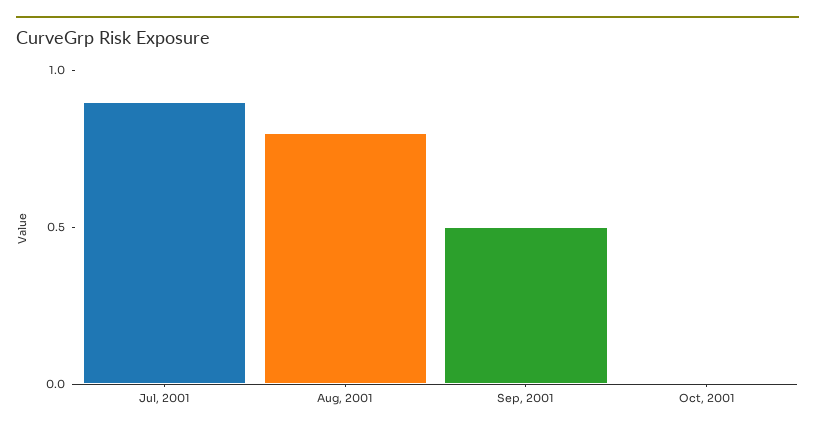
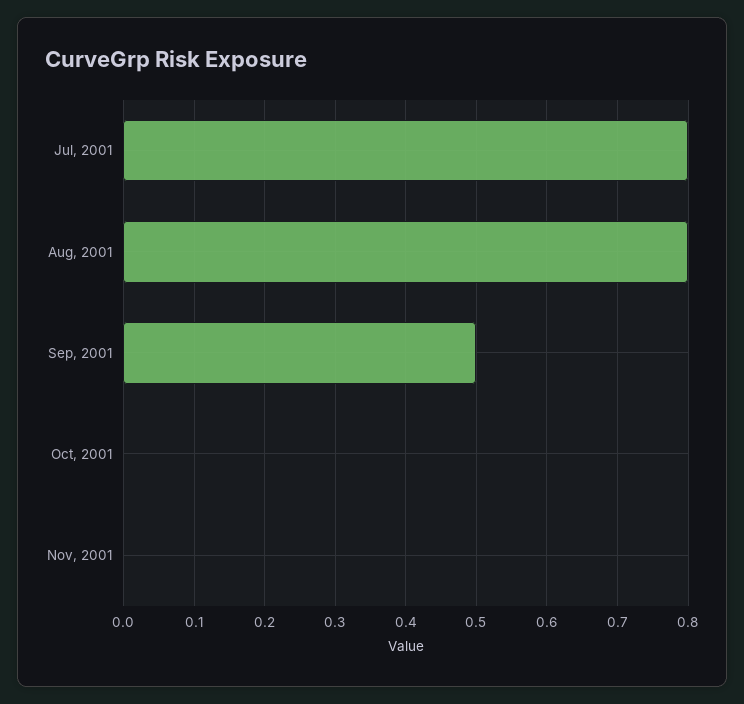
Jul, 2001: 0.9 -> 0.8
Nov, 2001: none -> 0

